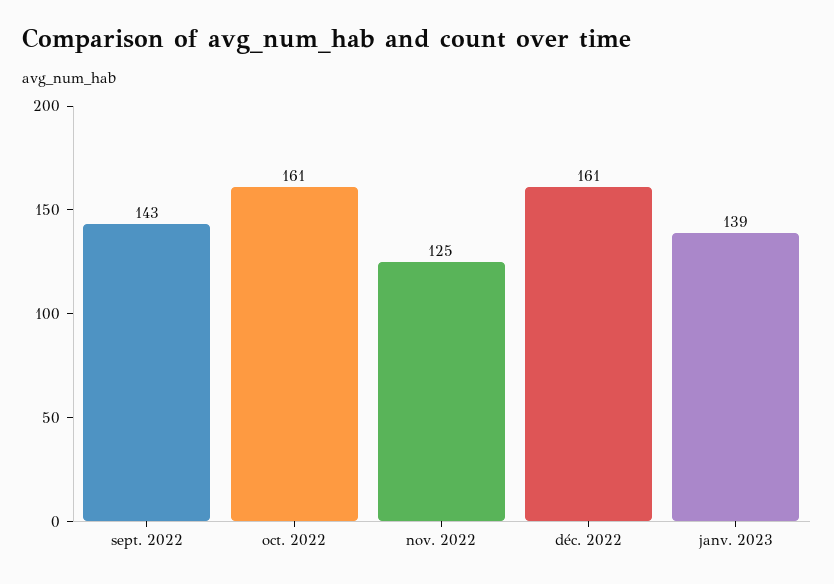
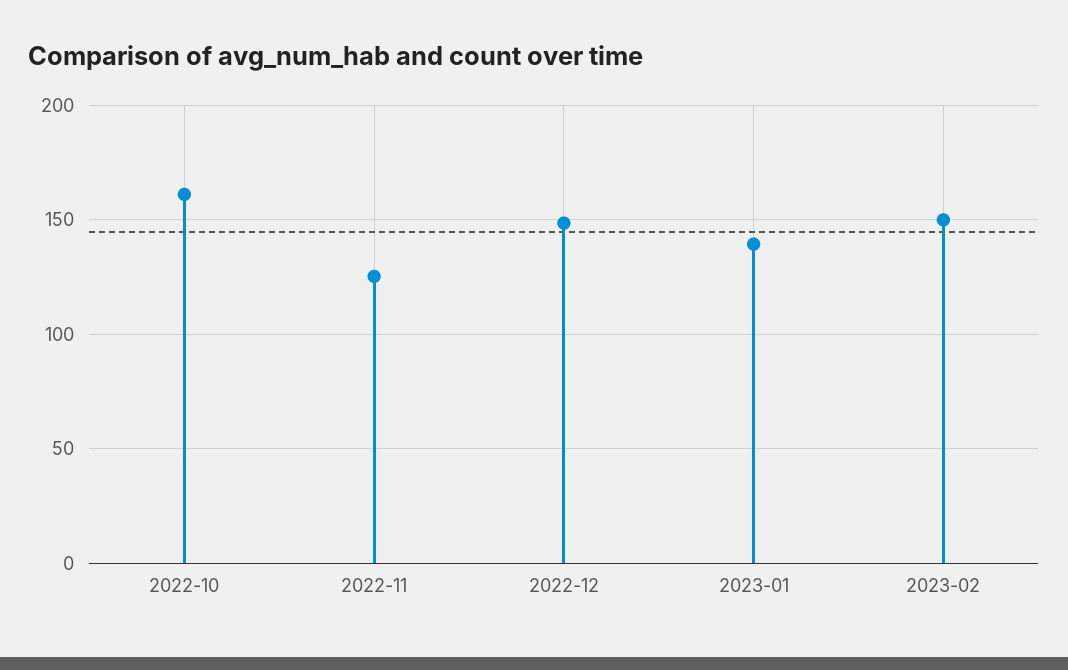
sept. 2022: 143 -> none
déc. 2022: 161 -> 150
2023-02: none -> 150

